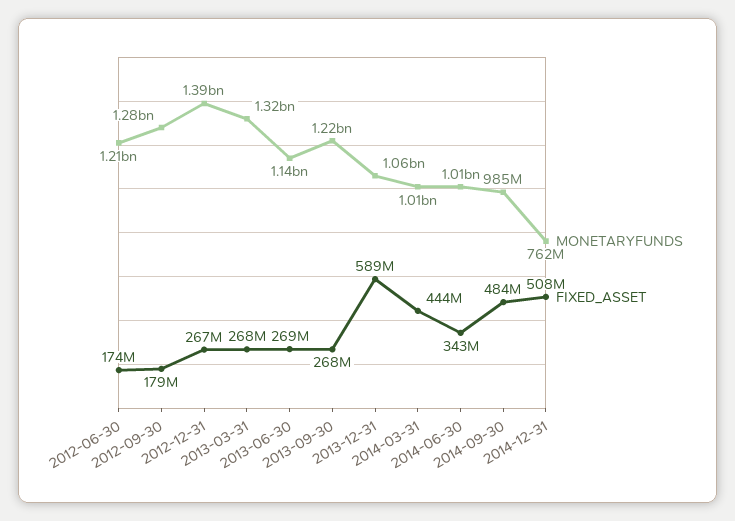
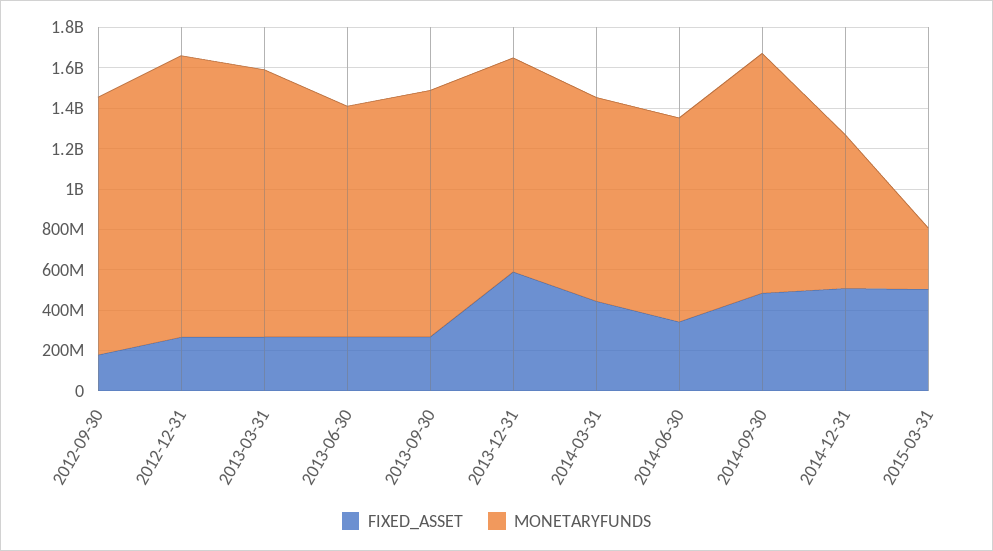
MONETARYFUNDS, 2012-06-30: 1210000000 -> none
FIXED_ASSET, 2012-06-30: 174000000 -> none
MONETARYFUNDS, 2014-09-30: 985000000 -> 1200000000
FIXED_ASSET, 2015-03-31: none -> 500000000
MONETARYFUNDS, 2015-03-31: none -> 300000000

